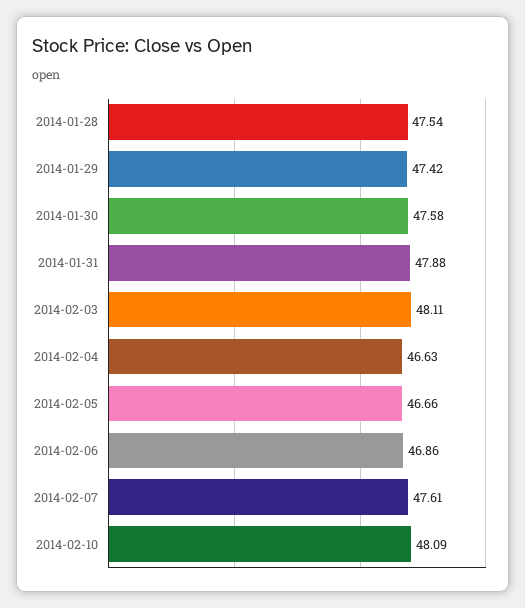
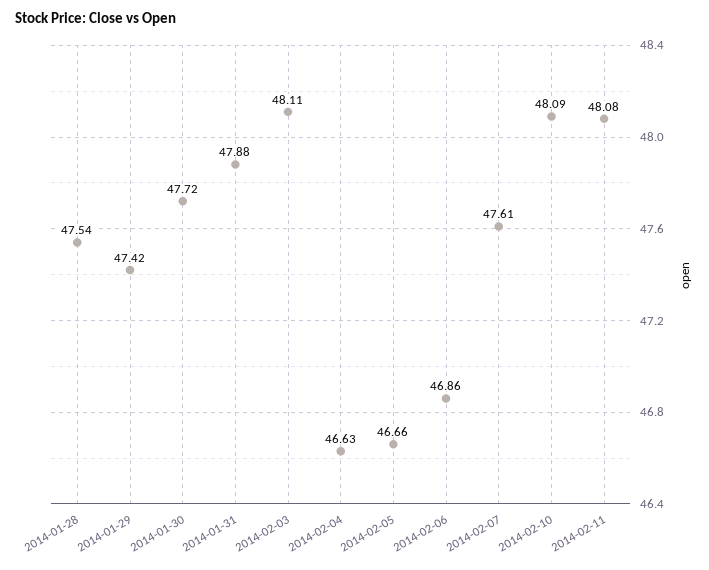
2014-01-30: 47.58 -> 47.72
2014-02-11: none -> 48.08

